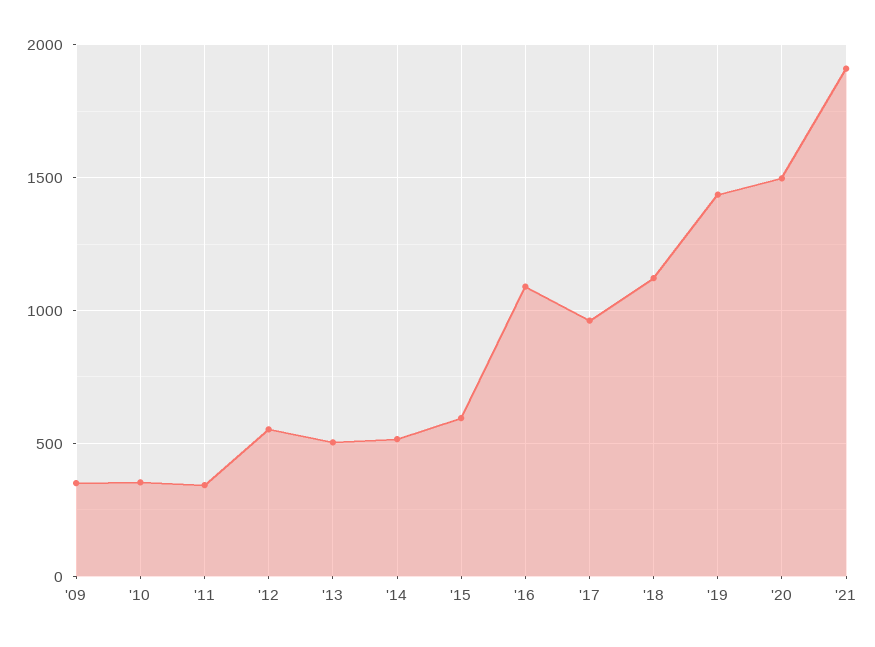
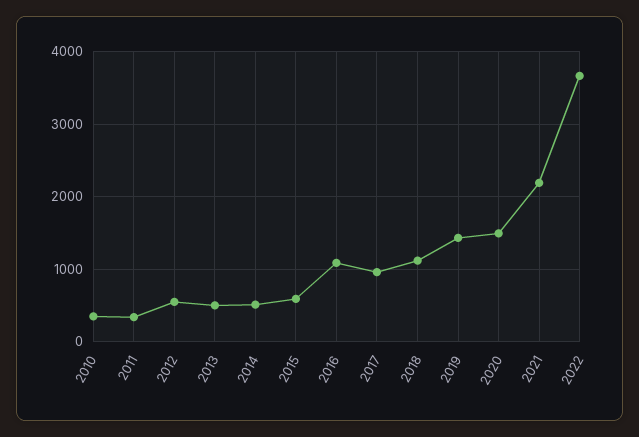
'09: 350 -> none
'21: 1900 -> 2200
2022: none -> 3700

